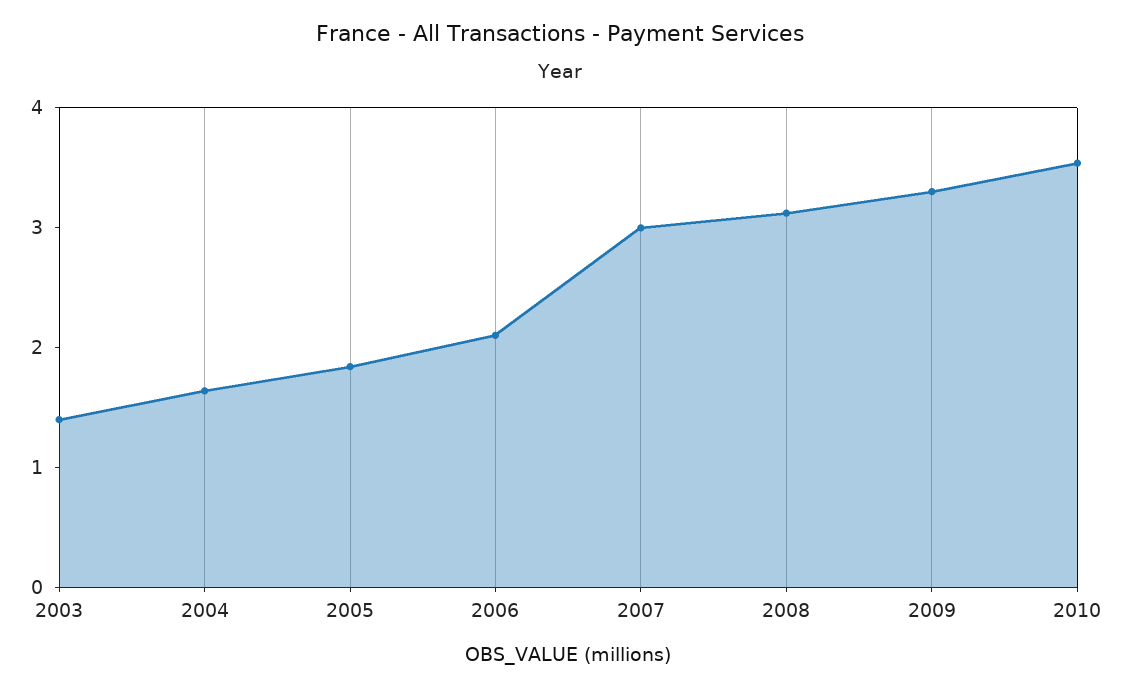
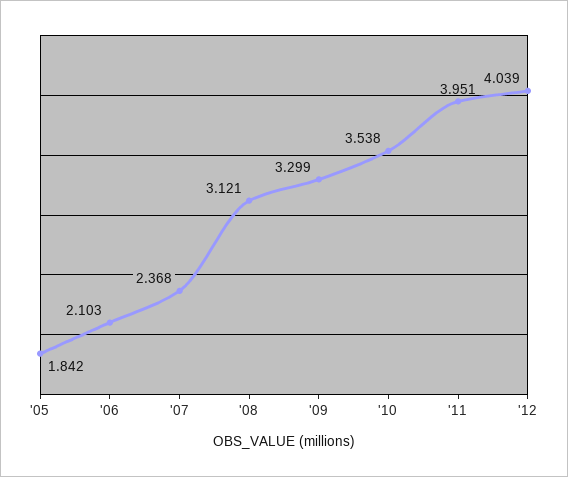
2003: 1.4 -> none
2004: 1.6 -> none
2007: 3 -> 2.368
'11: none -> 3.951
'12: none -> 4.039

